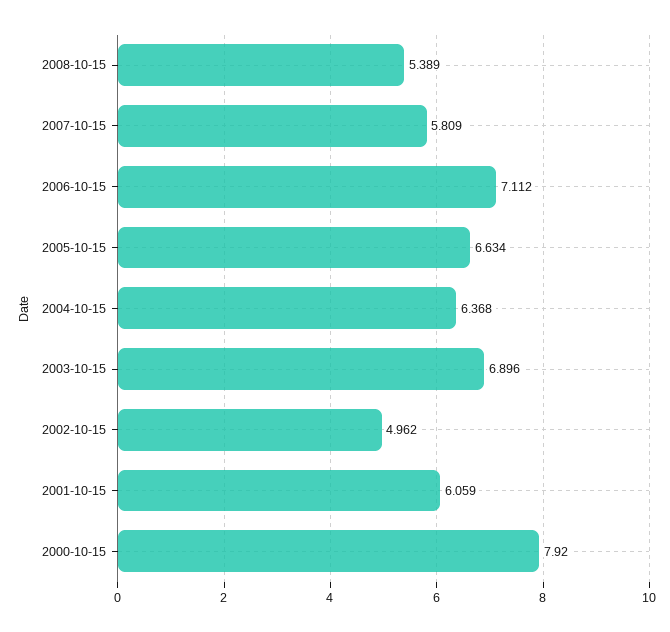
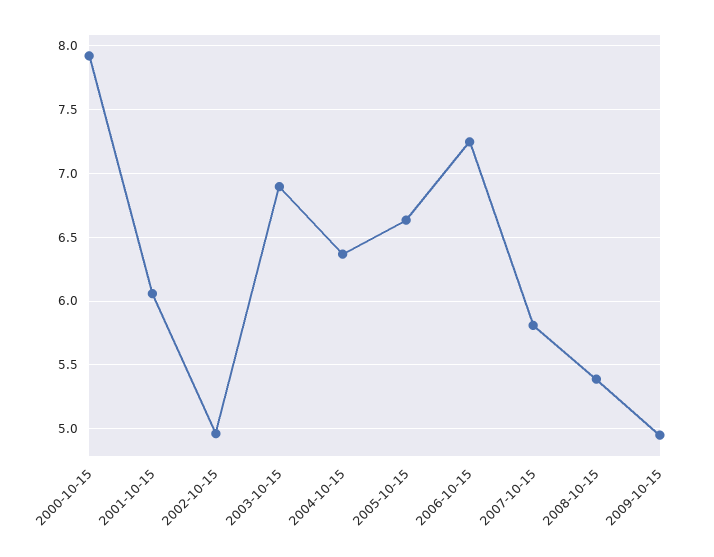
2006-10-15: 7.112 -> 7.25
2009-10-15: none -> 4.95

